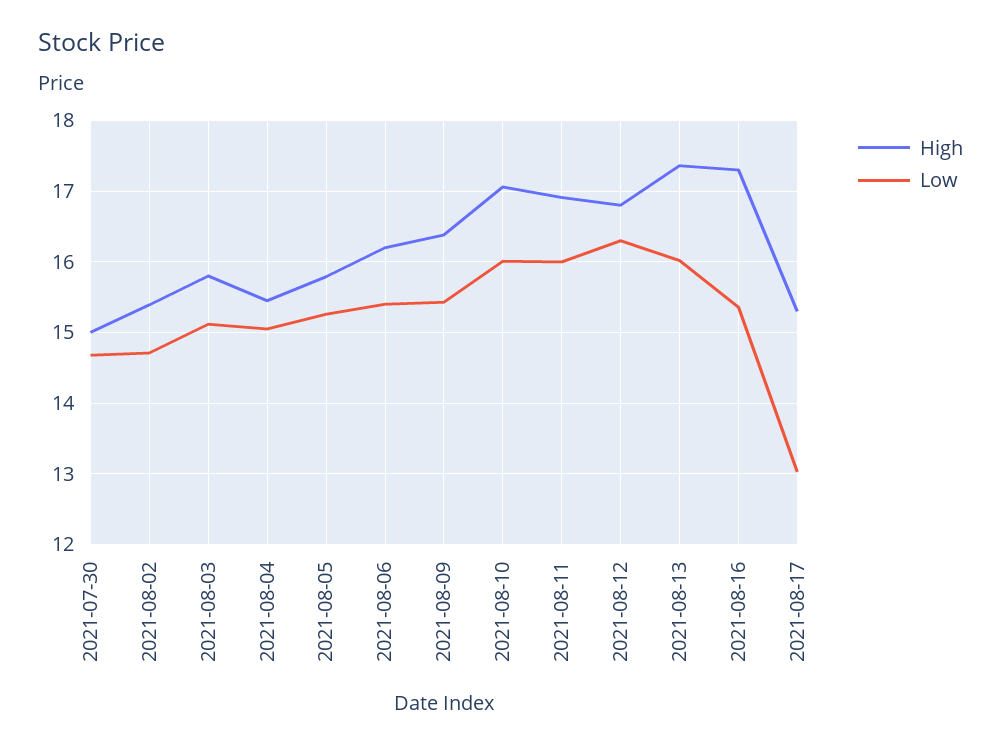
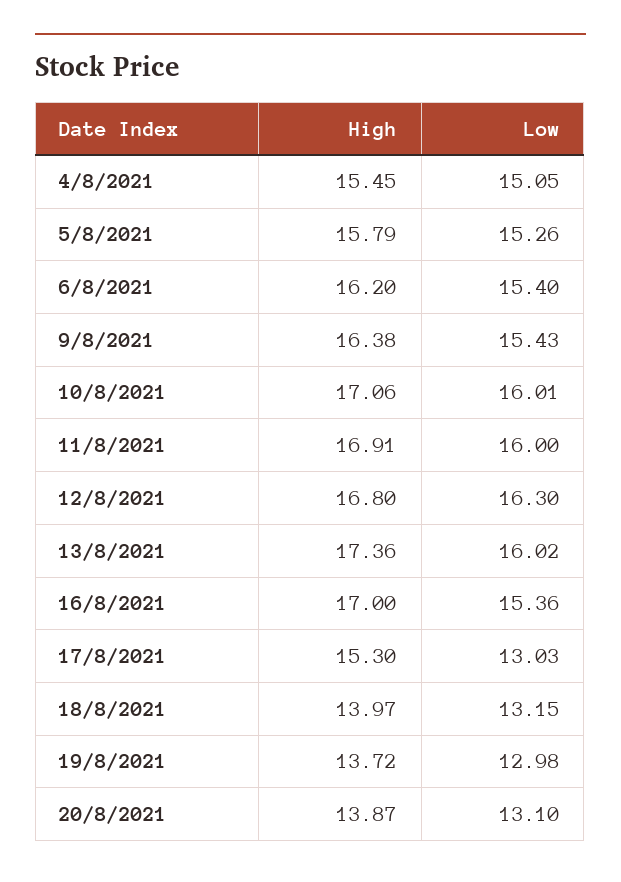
High, 2021-07-30: 15 -> none
Low, 2021-07-30: 14.7 -> none
High, 2021-08-02: 15.4 -> none
Low, 2021-08-02: 14.7 -> none
High, 2021-08-03: 15.8 -> none
Low, 2021-08-03: 15.1 -> none
High, 2021-08-16: 17.3 -> 17
High, 18/8/2021: none -> 13.97
Low, 18/8/2021: none -> 13.15
High, 19/8/2021: none -> 13.72
Low, 19/8/2021: none -> 12.98
High, 20/8/2021: none -> 13.87
Low, 20/8/2021: none -> 13.1

